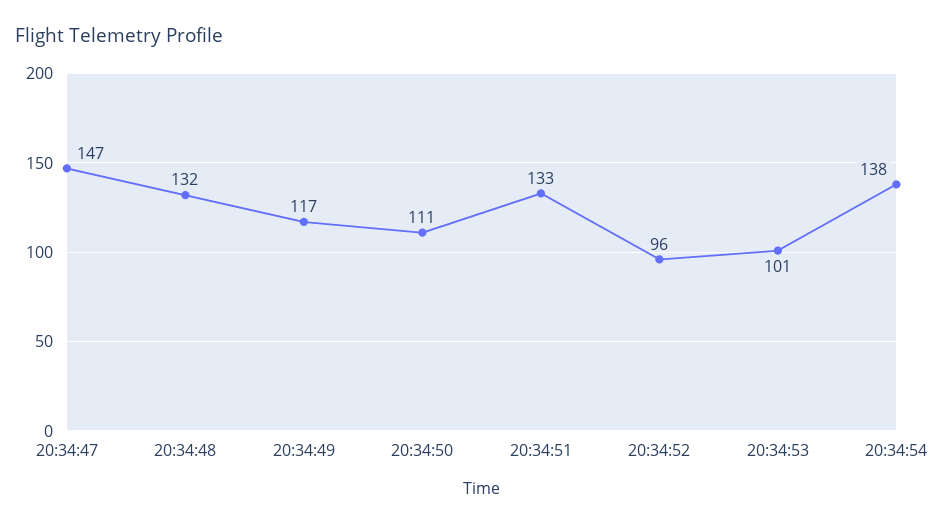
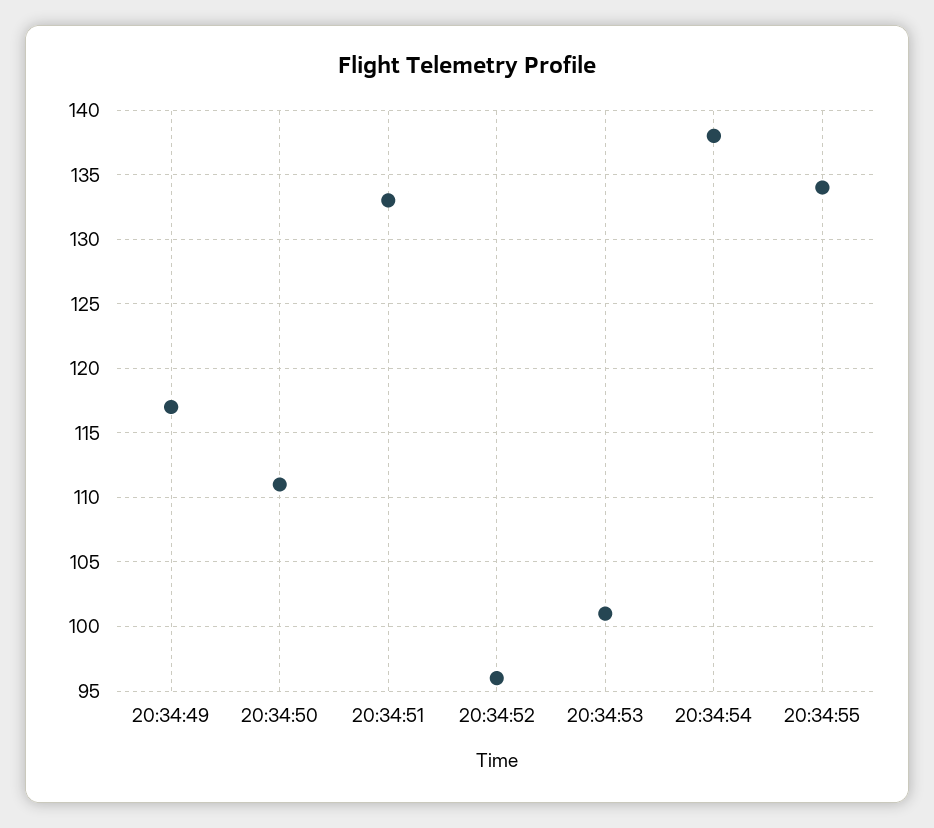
20:34:47: 147 -> none
20:34:48: 132 -> none
20:34:55: none -> 134

